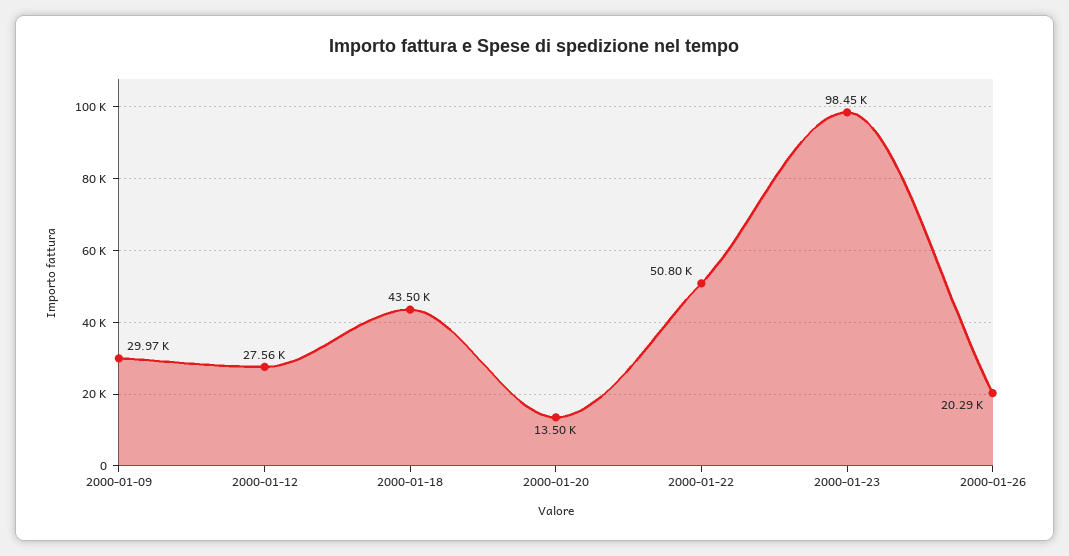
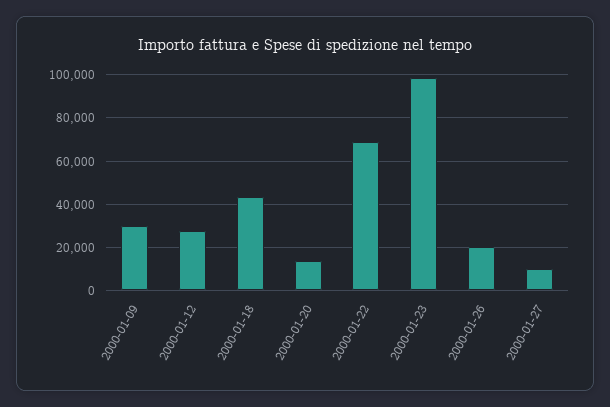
2000-01-22: 50800 -> 70000
2000-01-27: none -> 10000

